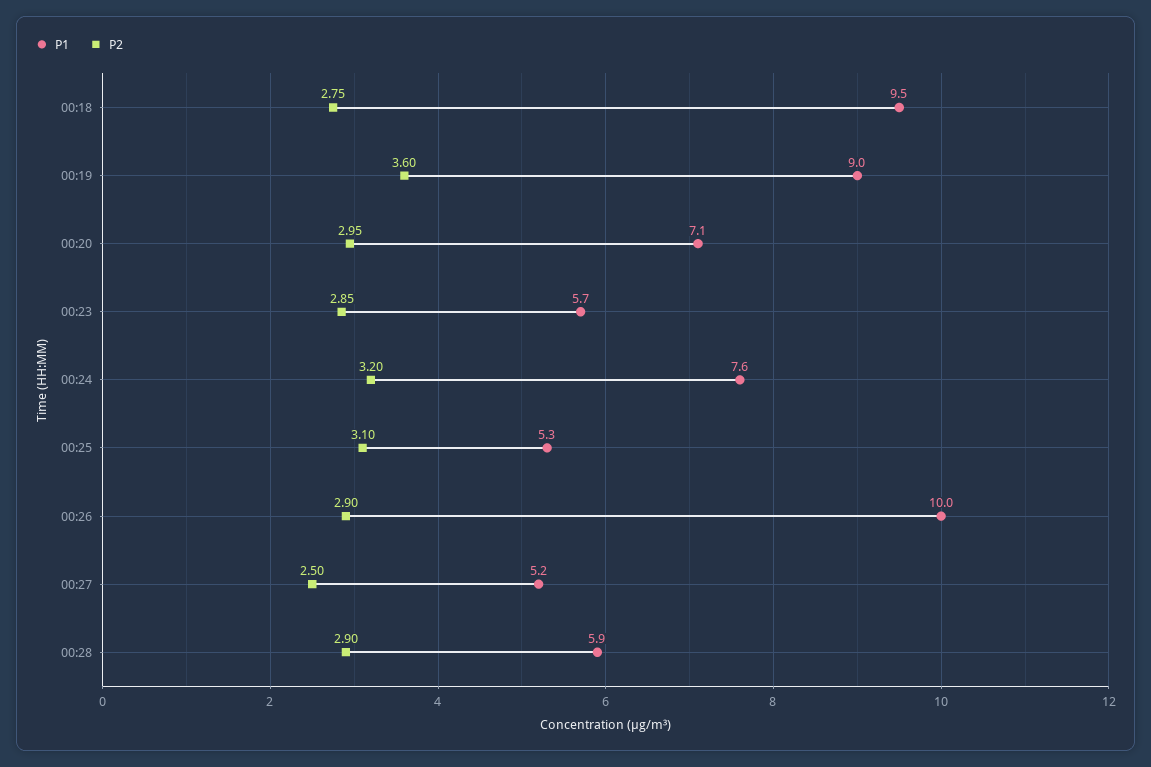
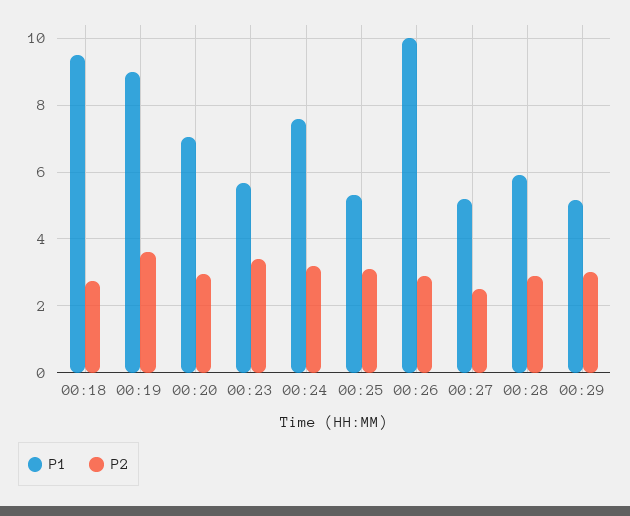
P2, 00:23: 2.85 -> 3.4
P1, 00:29: none -> 5.2
P2, 00:29: none -> 3

